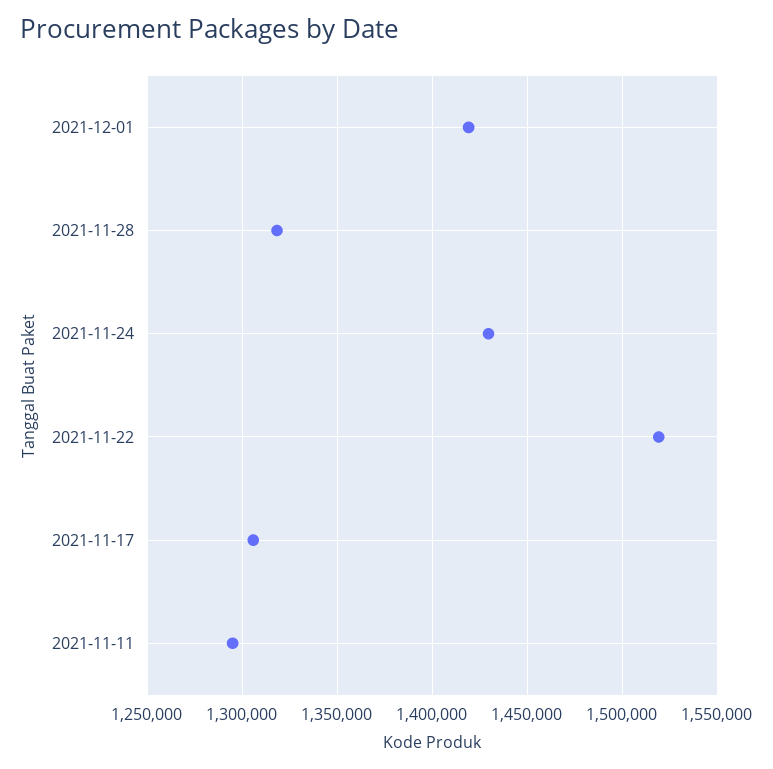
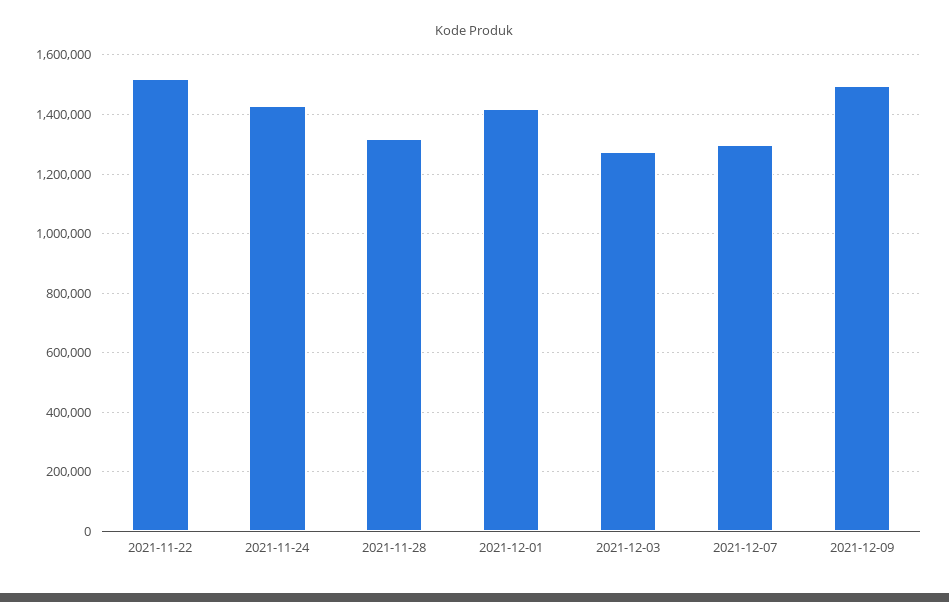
2021-11-17: 1305000 -> none
2021-11-11: 1295000 -> none
2021-12-03: none -> 1275000
2021-12-07: none -> 1300000
2021-12-09: none -> 1500000

